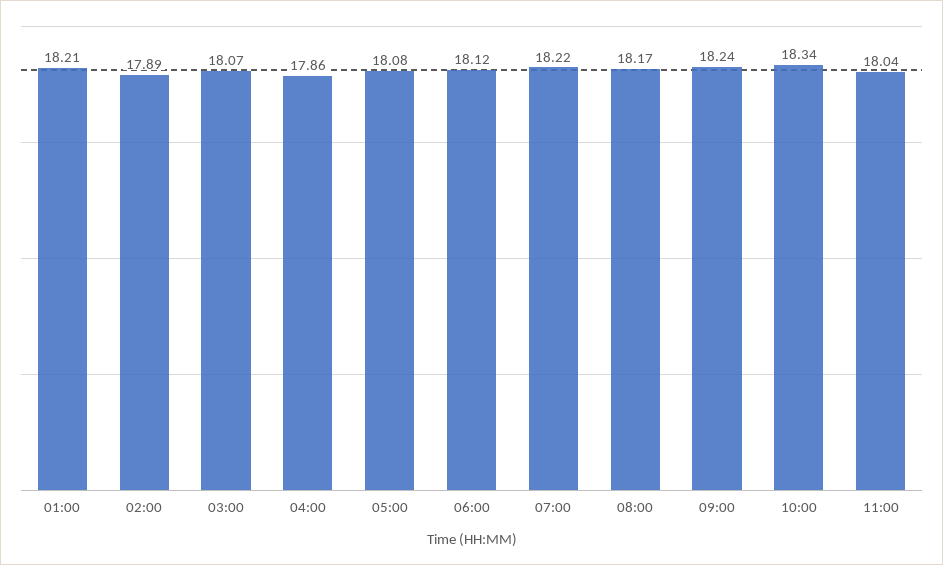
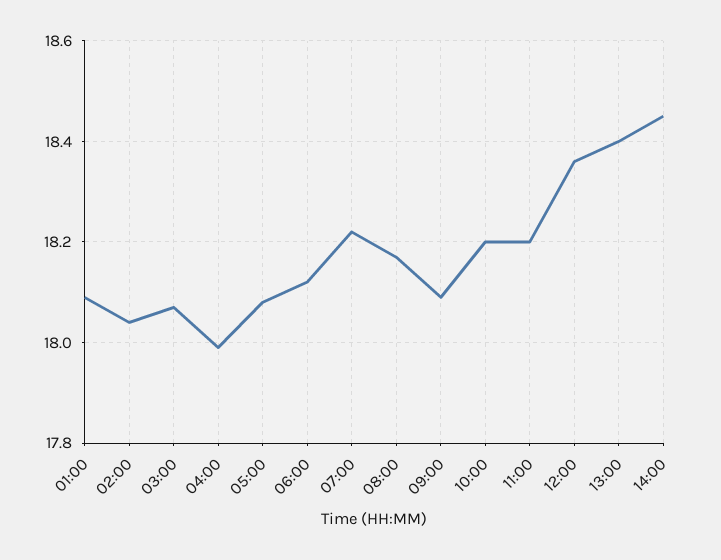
01:00: 18.21 -> 18.1
02:00: 17.89 -> 18.05
04:00: 17.86 -> 18
09:00: 18.24 -> 18.1
10:00: 18.34 -> 18.2
11:00: 18.04 -> 18.2
12:00: none -> 18.35
13:00: none -> 18.4
14:00: none -> 18.45

